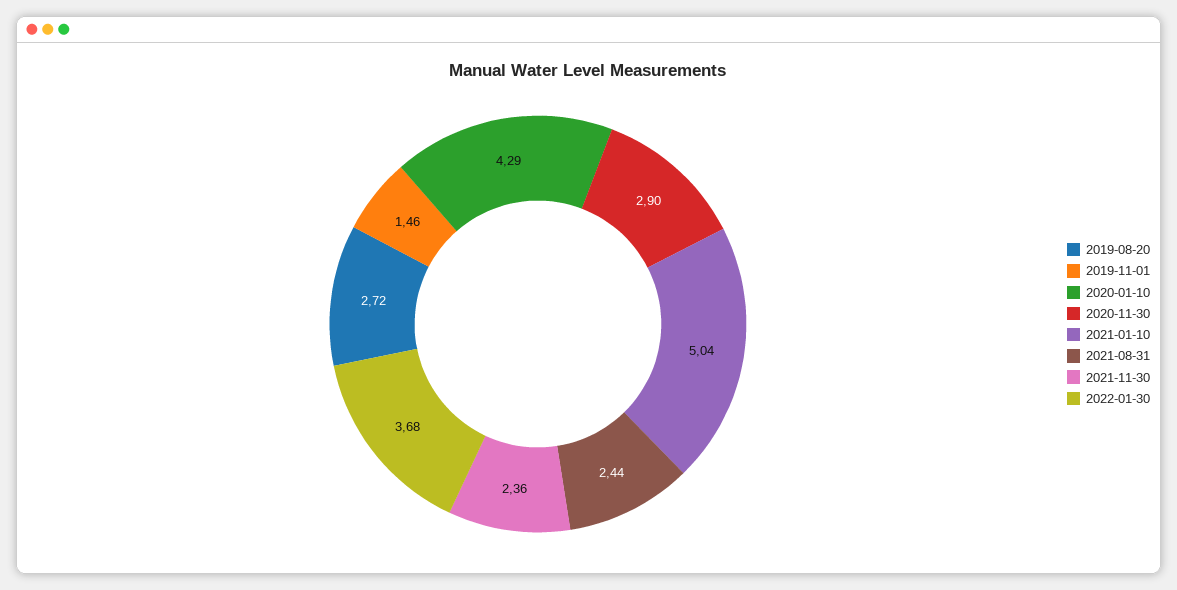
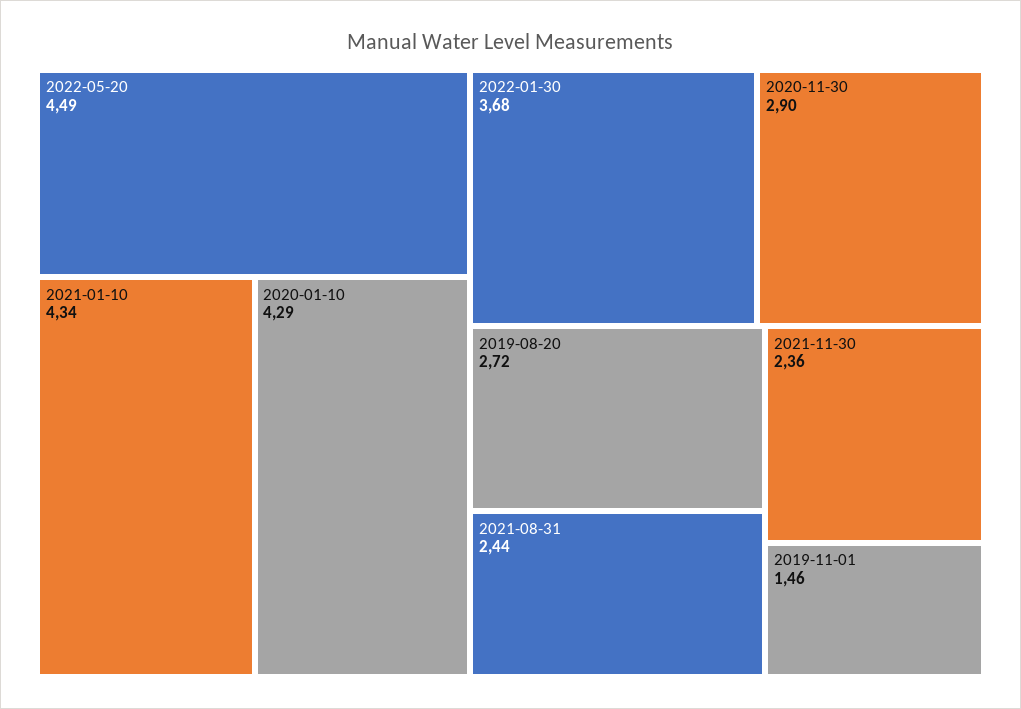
2021-01-10: 5.04 -> 4.34
2022-05-20: none -> 4.49

